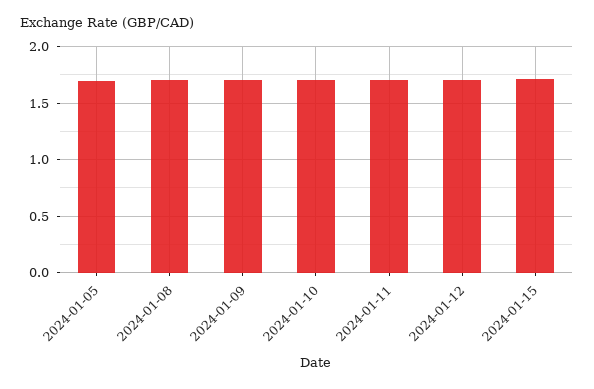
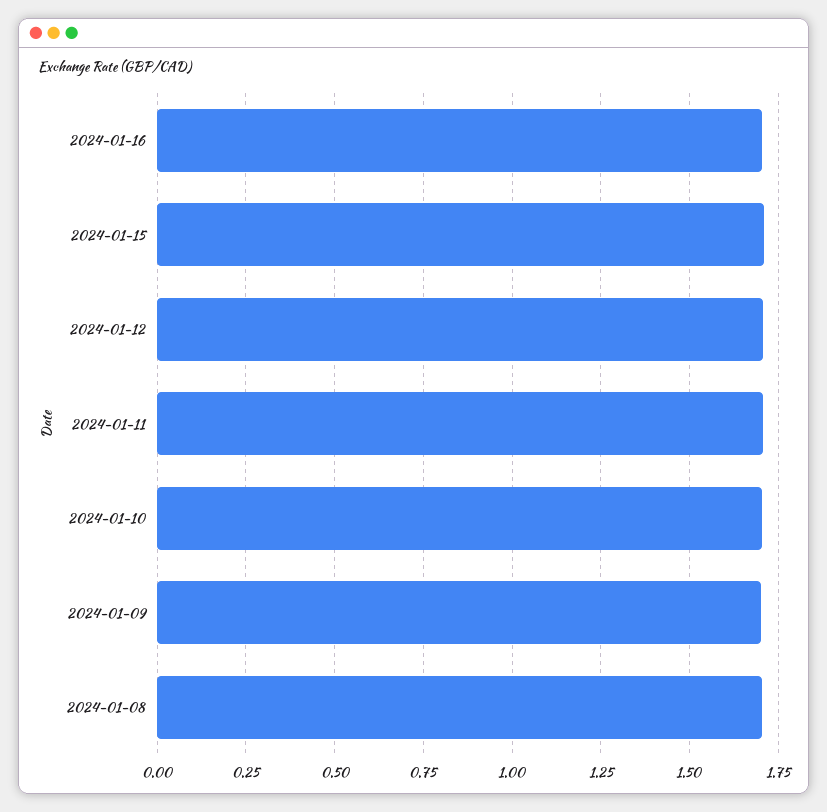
2024-01-05: 1.7 -> none
2024-01-16: none -> 1.7

